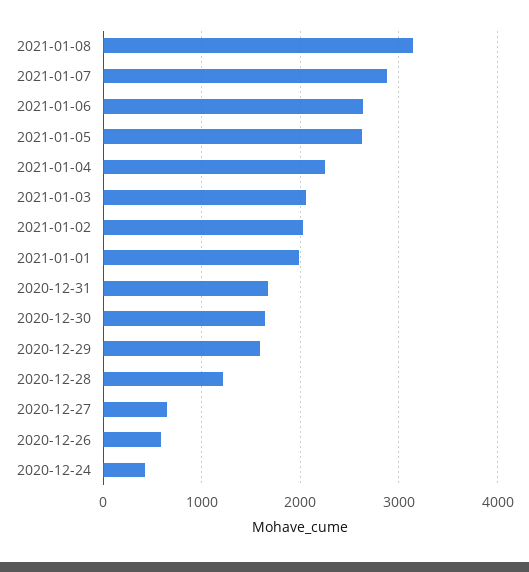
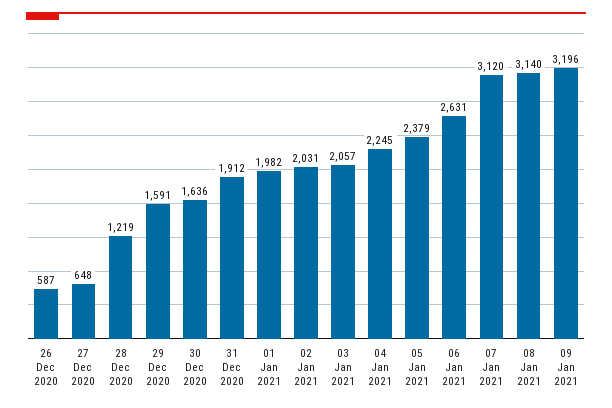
2021-01-07: 2900 -> 3120
2021-01-05: 2600 -> 2379
2020-12-31: 1700 -> 1912
2020-12-24: 400 -> none
09 Jan 2021: none -> 3196

